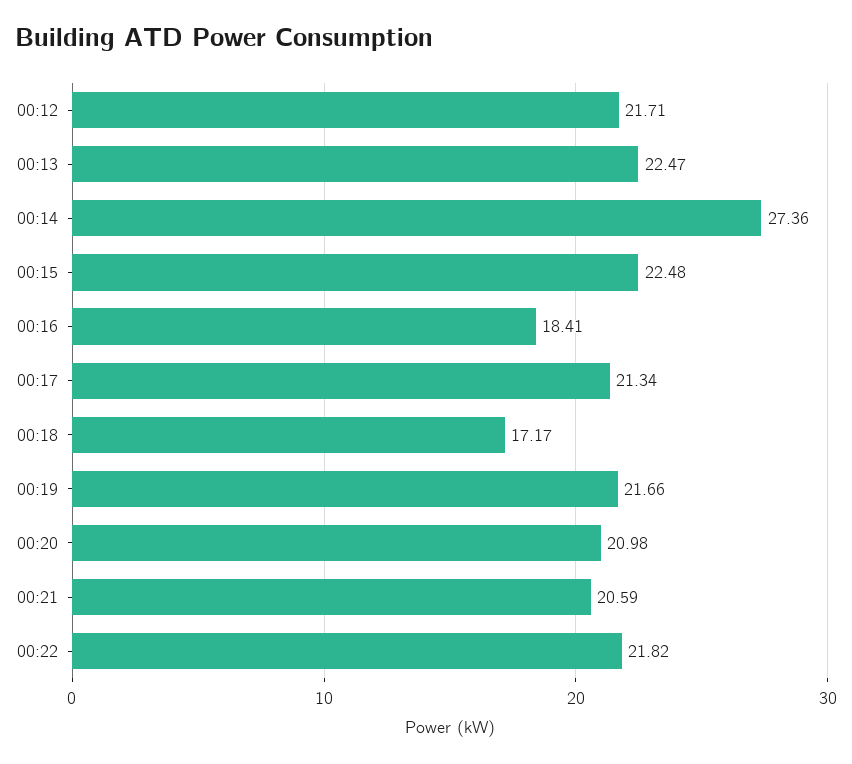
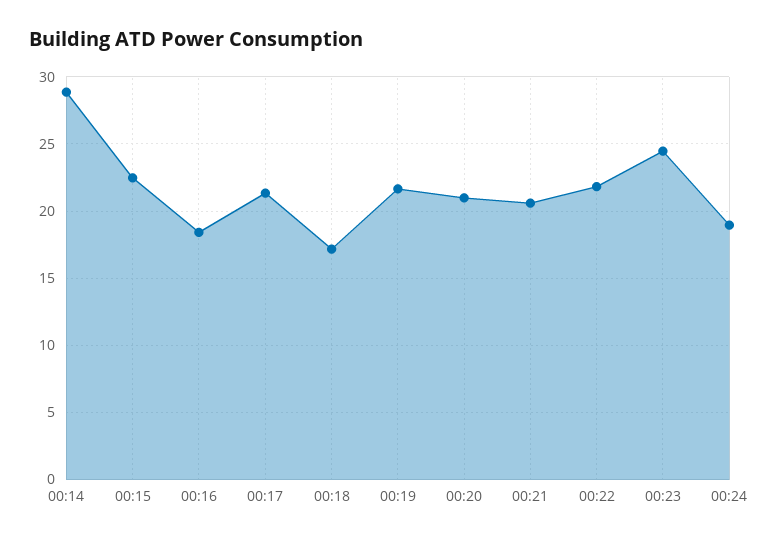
00:12: 21.71 -> none
00:13: 22.47 -> none
00:14: 27.36 -> 29
00:23: none -> 24.5
00:24: none -> 19

